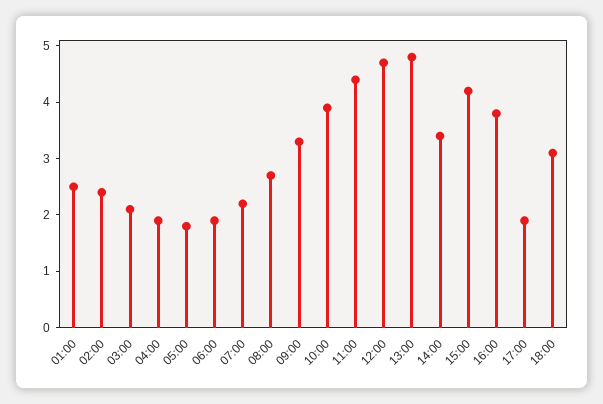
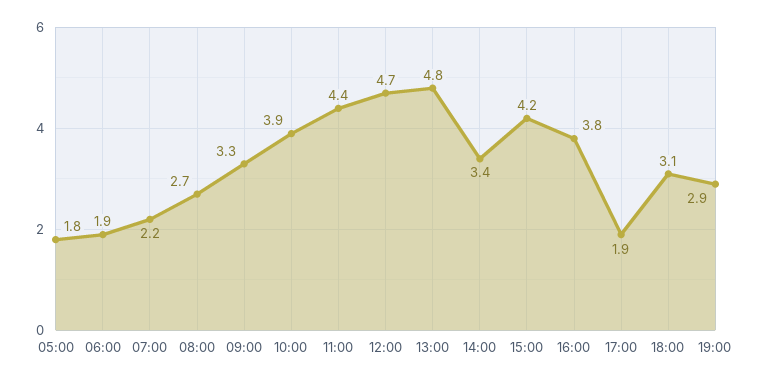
01:00: 2.5 -> none
02:00: 2.5 -> none
03:00: 2 -> none
04:00: 2 -> none
19:00: none -> 2.9

